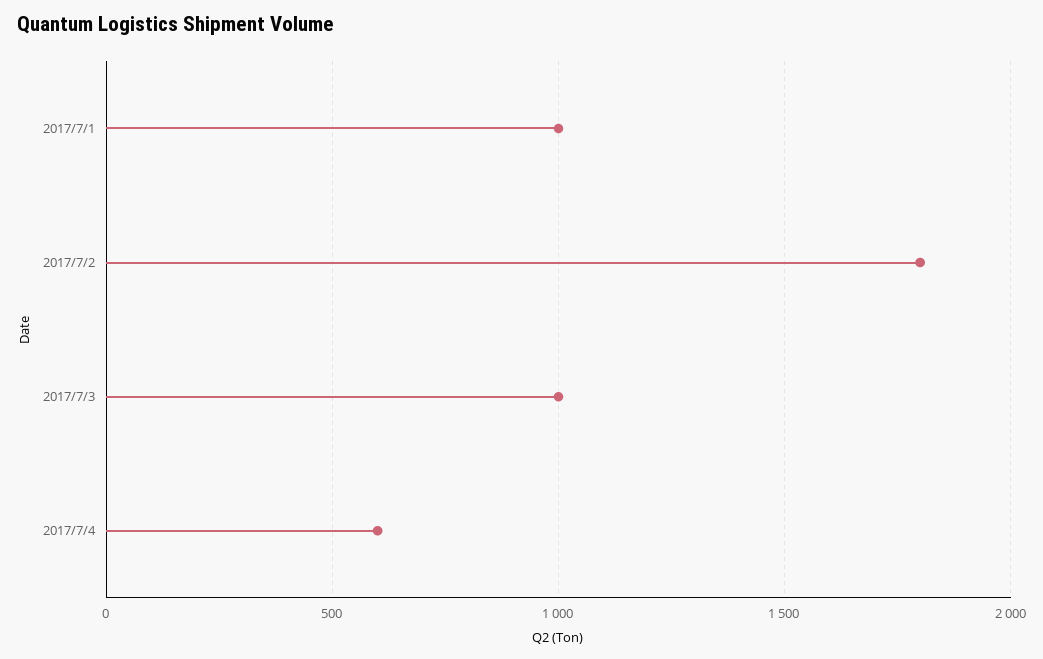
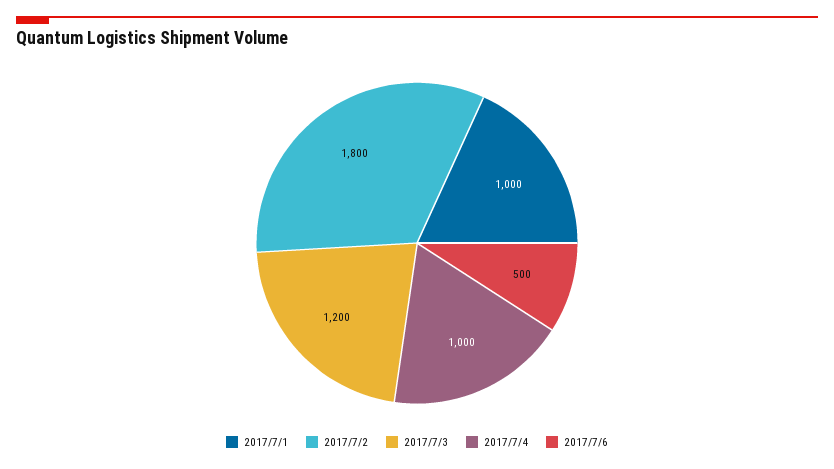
2017/7/3: 1000 -> 1200
2017/7/4: 600 -> 1000
2017/7/6: none -> 500

